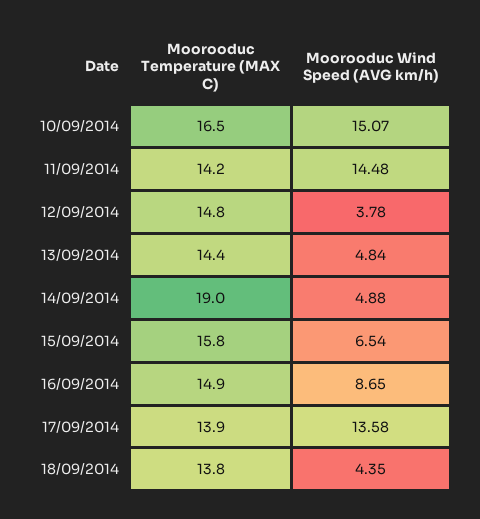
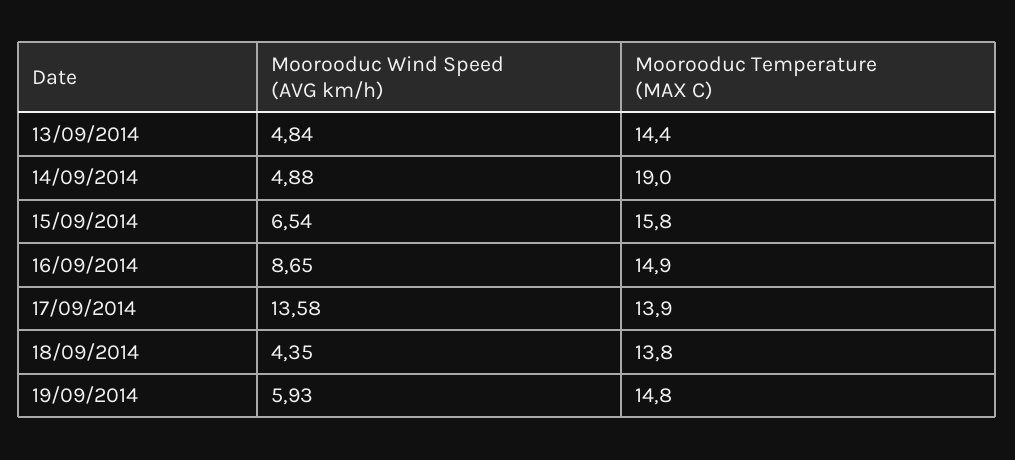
Moorooduc Temperature (MAX C), 10/09/2014: 16.5 -> none
Moorooduc Wind Speed (AVG km/h), 10/09/2014: 15.07 -> none
Moorooduc Temperature (MAX C), 11/09/2014: 14.2 -> none
Moorooduc Wind Speed (AVG km/h), 11/09/2014: 14.48 -> none
Moorooduc Temperature (MAX C), 12/09/2014: 14.8 -> none
Moorooduc Wind Speed (AVG km/h), 12/09/2014: 3.78 -> none
Moorooduc Wind Speed (AVG km/h), 19/09/2014: none -> 5.93
Moorooduc Temperature (MAX C), 19/09/2014: none -> 14.8

